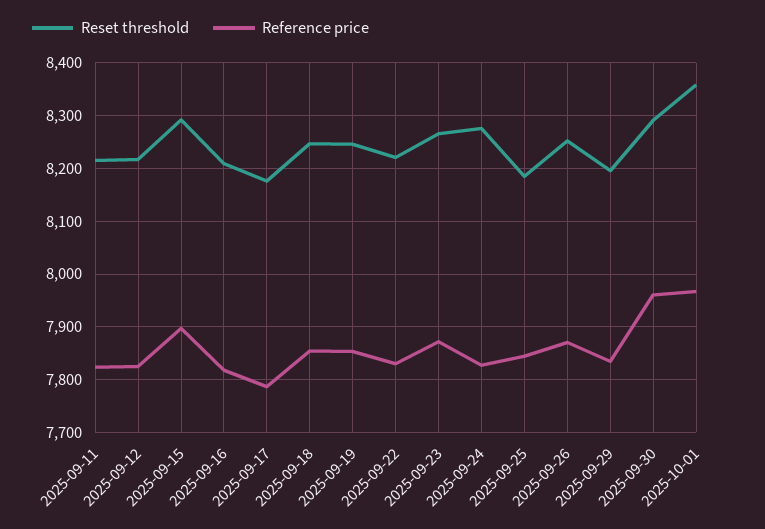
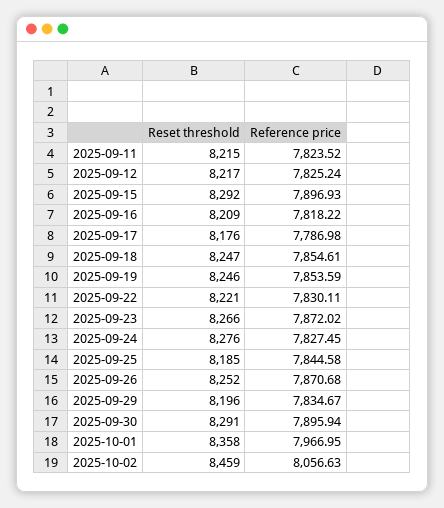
Reference price, 2025-09-30: 7960 -> 7895.94
Reset threshold, 2025-10-02: none -> 8459
Reference price, 2025-10-02: none -> 8056.63

